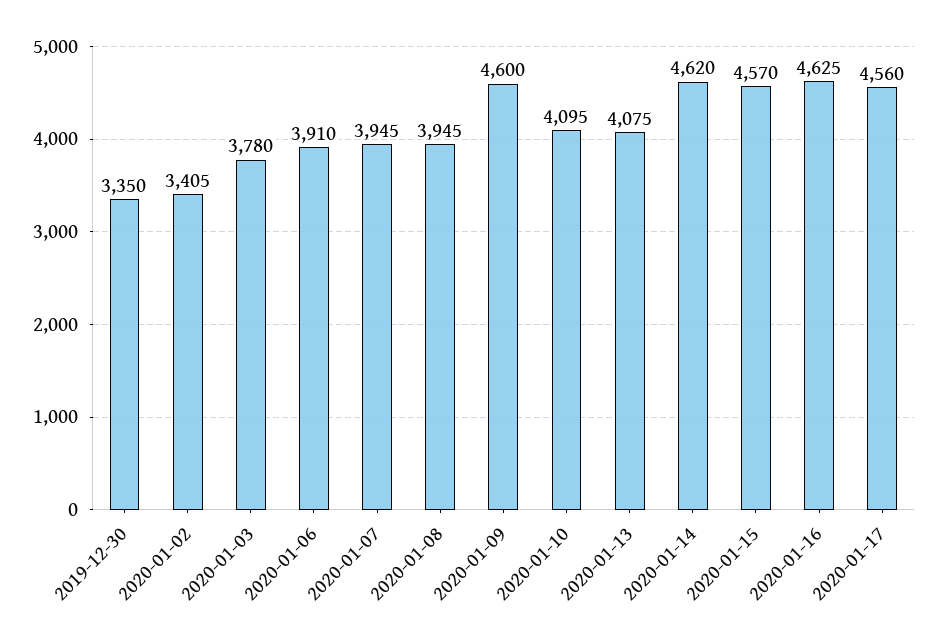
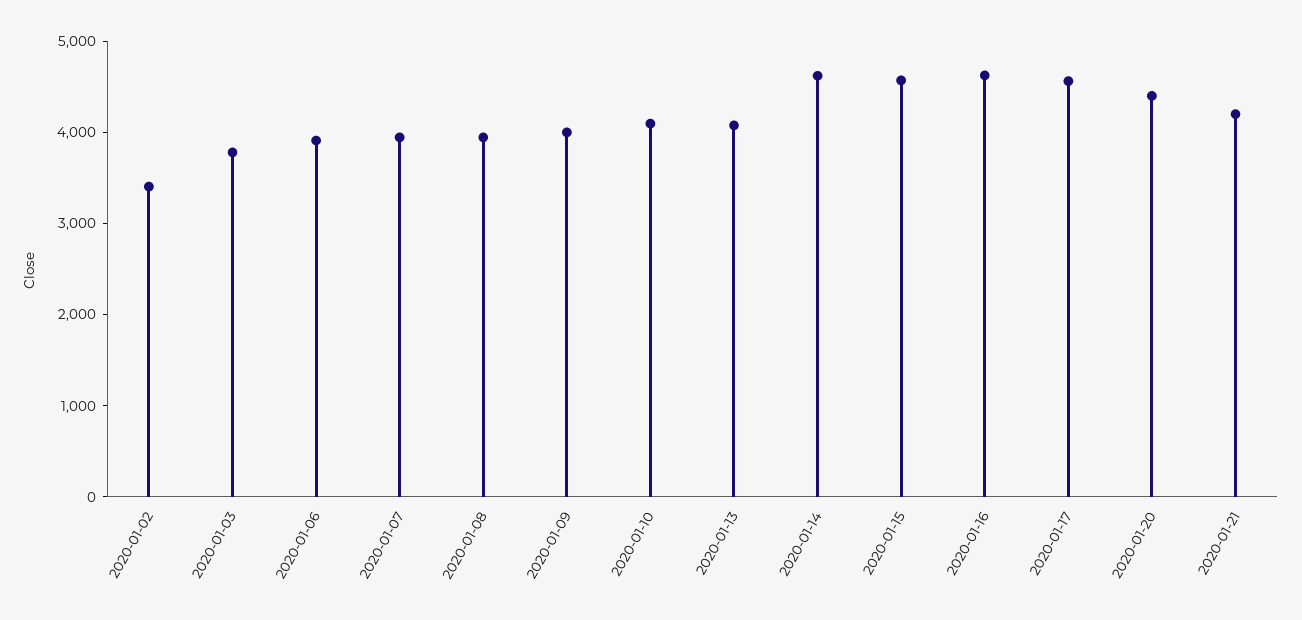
2019-12-30: 3350 -> none
2020-01-09: 4600 -> 4000
2020-01-20: none -> 4400
2020-01-21: none -> 4200

